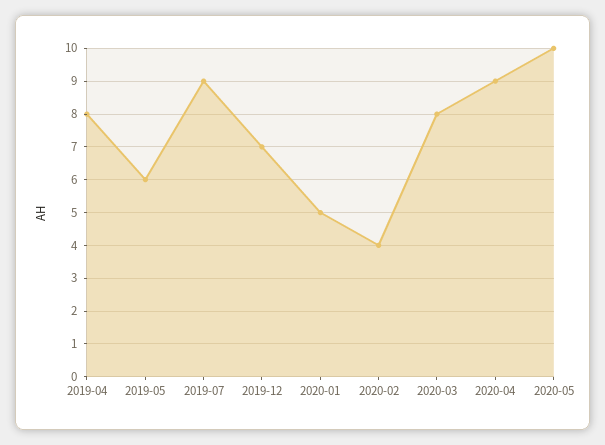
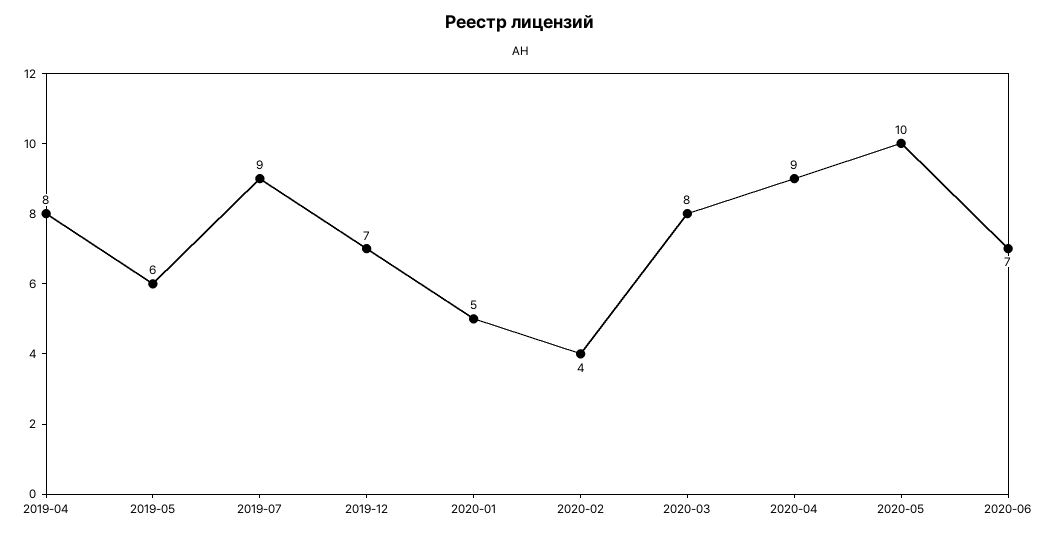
2020-06: none -> 7

